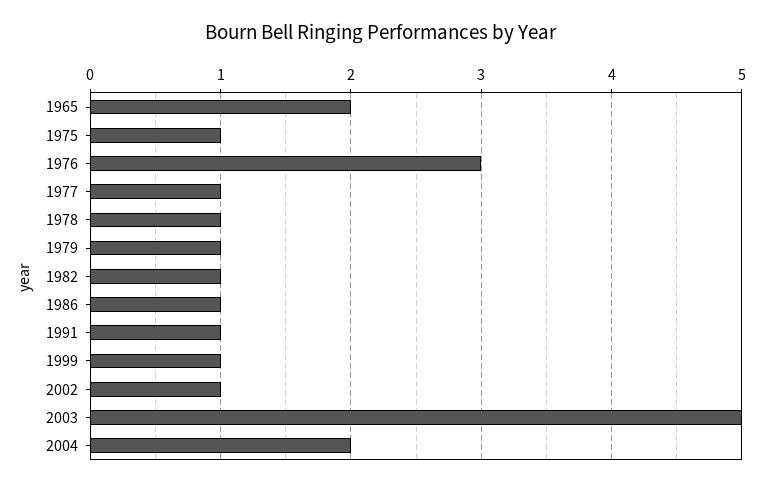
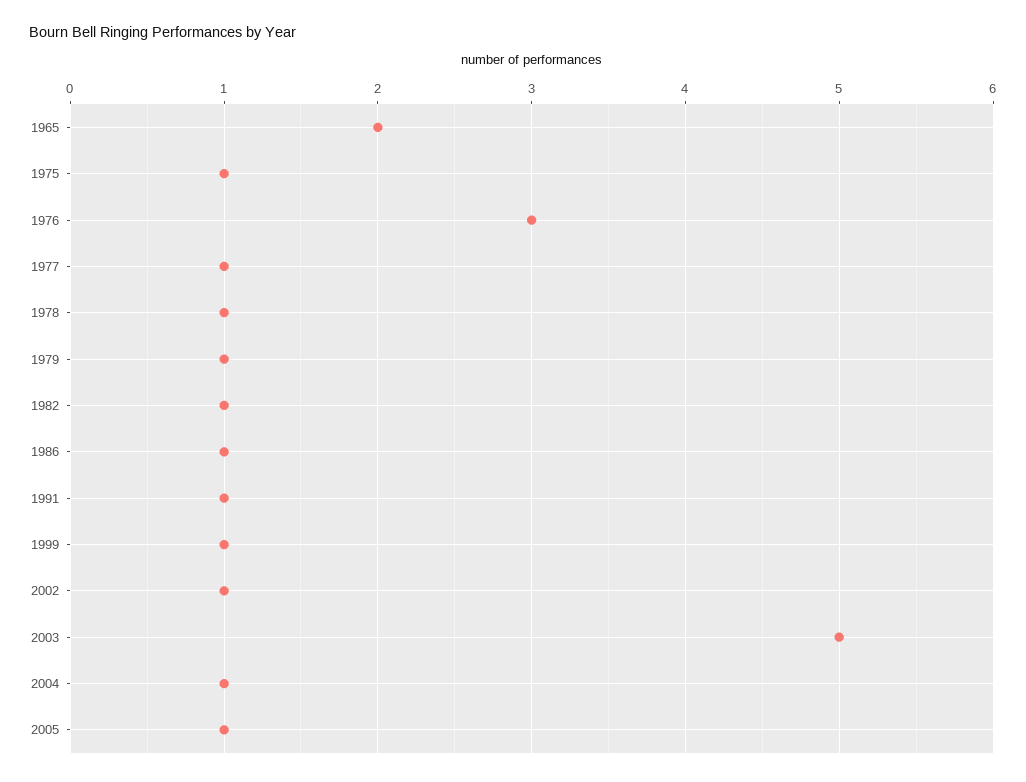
2004: 2 -> 1
2005: none -> 1

